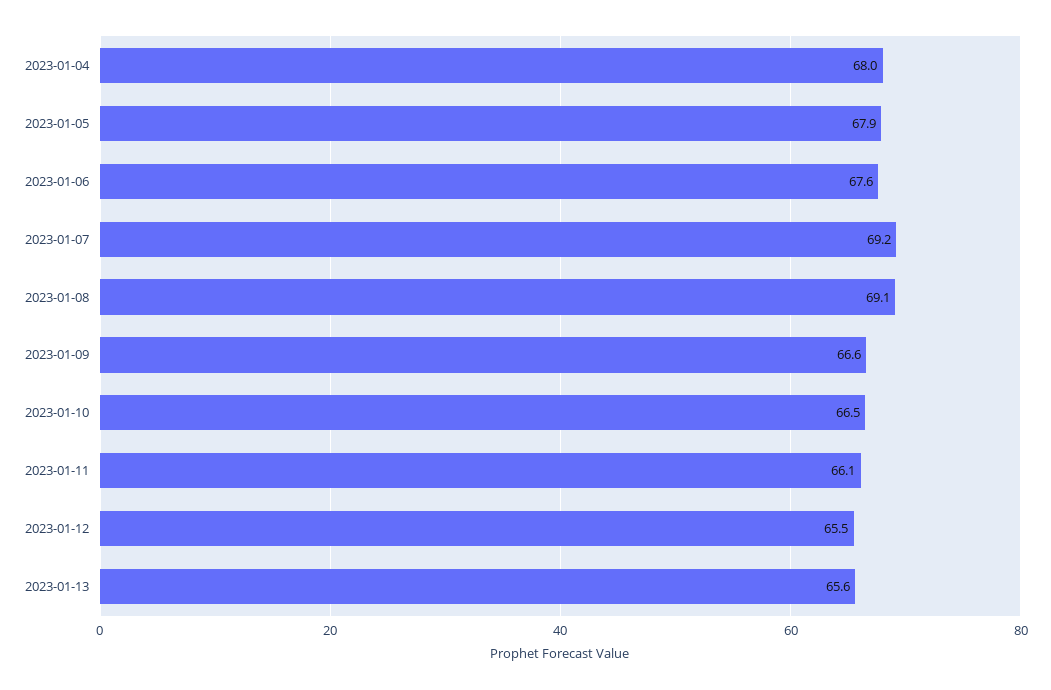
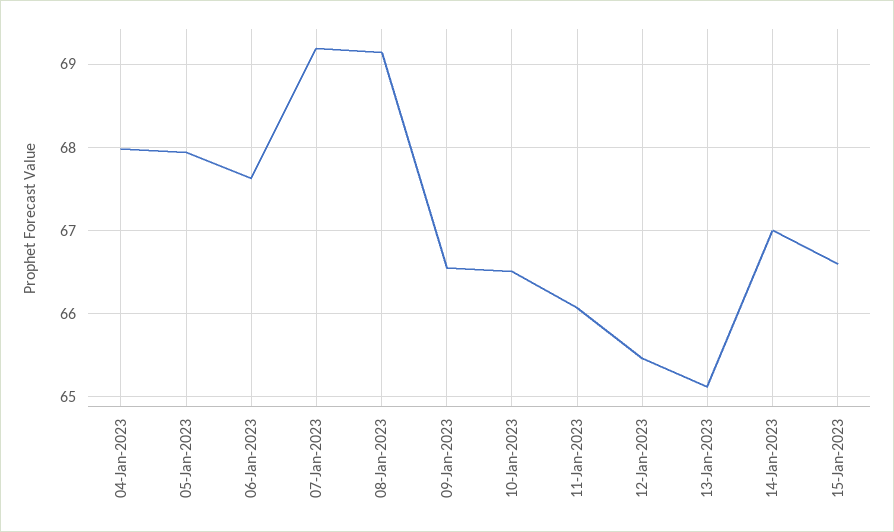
2023-01-13: 65.6 -> 65.1
14-Jan-2023: none -> 67
15-Jan-2023: none -> 66.6

